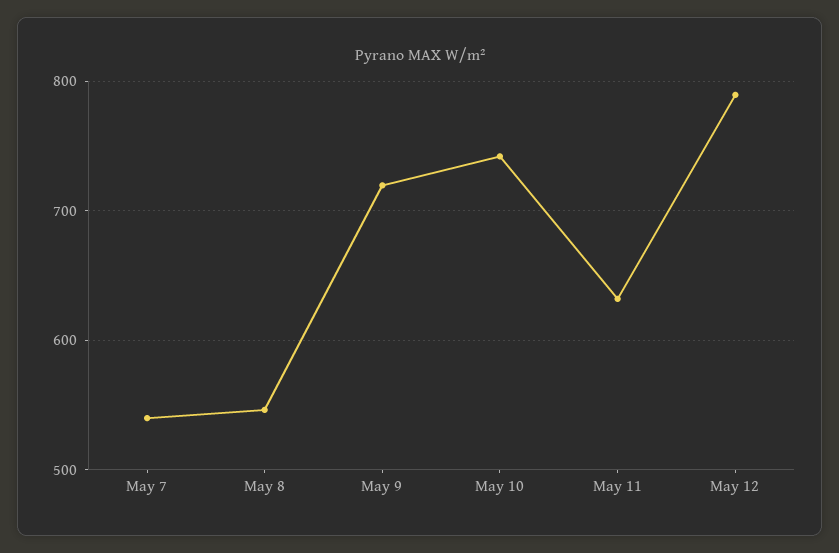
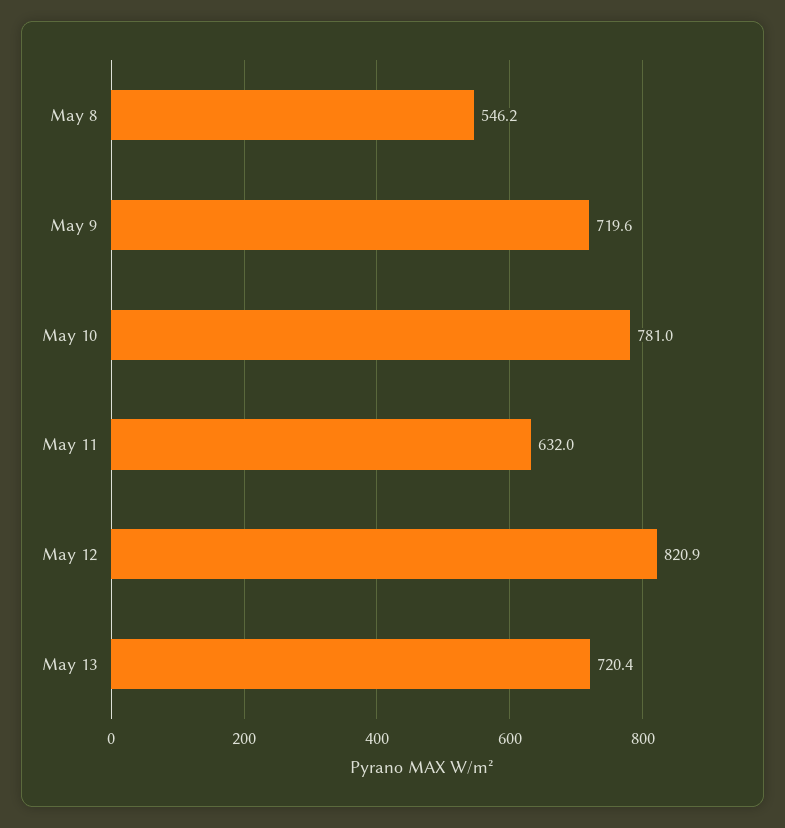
May 7: 540 -> none
May 10: 740 -> 781
May 12: 790 -> 820.9
May 13: none -> 720.4

